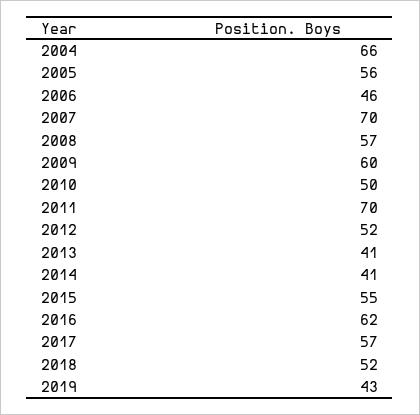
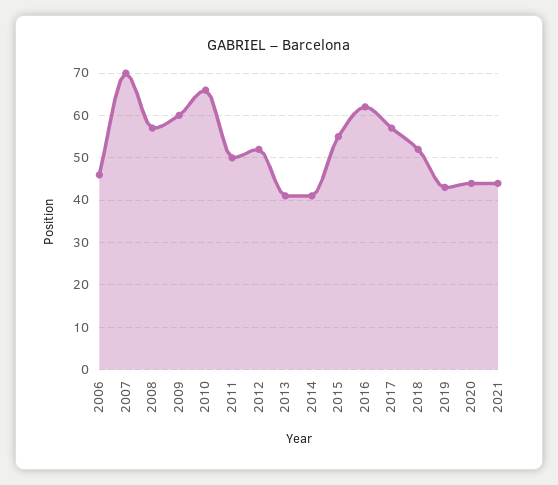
2004: 66 -> none
2005: 56 -> none
2010: 50 -> 65
2011: 70 -> 50
2020: none -> 45
2021: none -> 45

